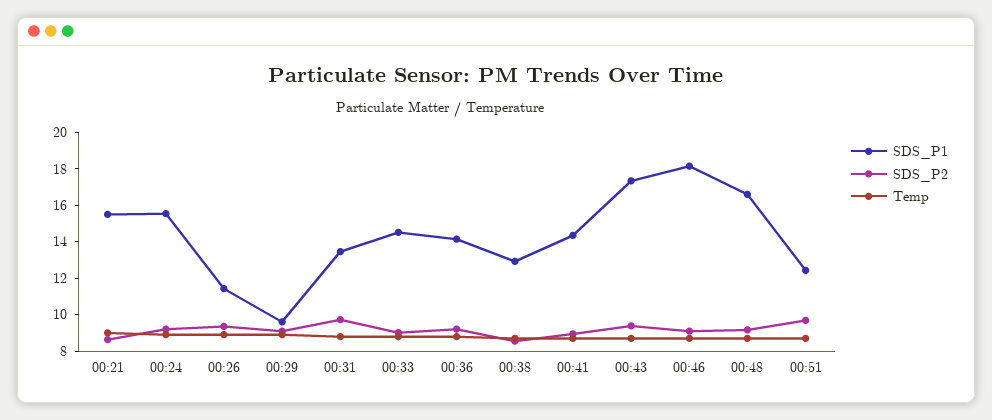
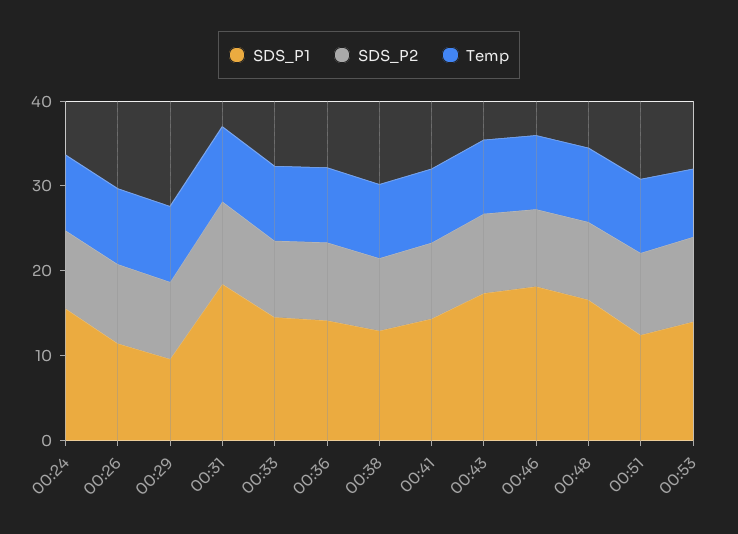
SDS_P1, 00:21: 15.5 -> none
SDS_P2, 00:21: 8.5 -> none
Temp, 00:21: 9 -> none
SDS_P1, 00:31: 13.5 -> 18
SDS_P1, 00:53: none -> 14
SDS_P2, 00:53: none -> 10
Temp, 00:53: none -> 8

